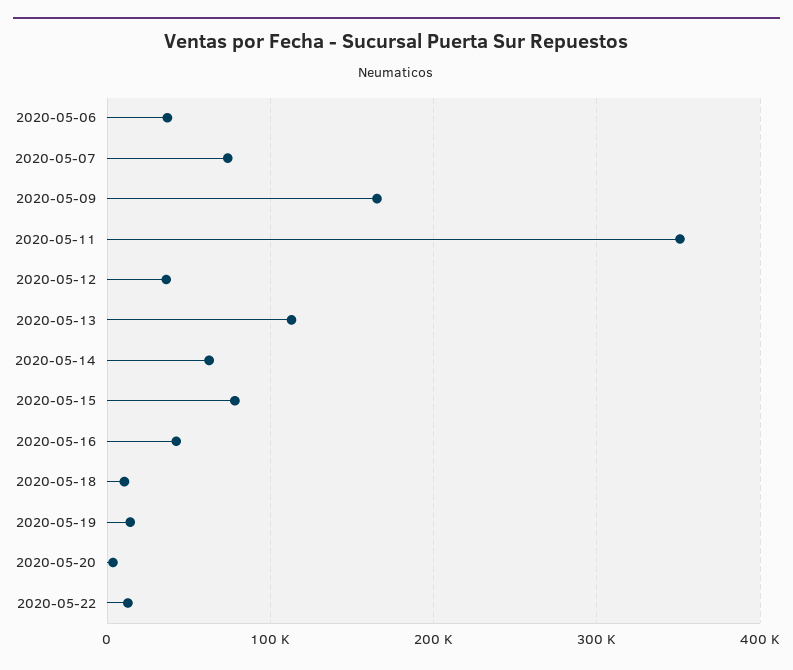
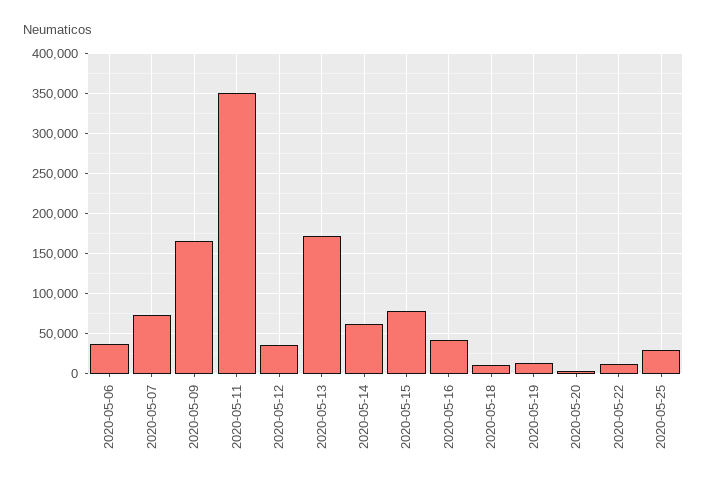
2020-05-13: 110000 -> 170000
2020-05-25: none -> 30000

